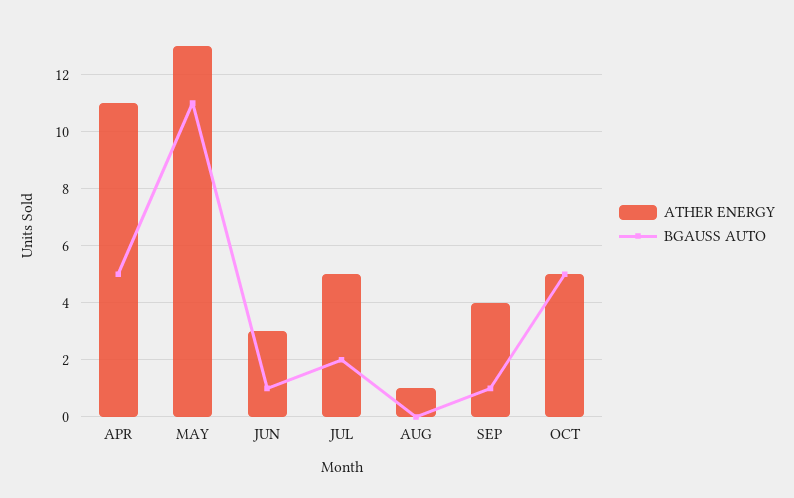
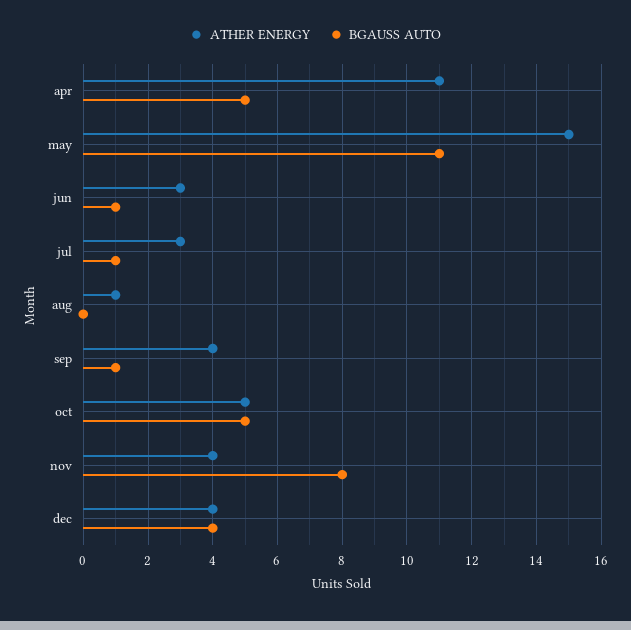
ATHER ENERGY, MAY: 13 -> 15
ATHER ENERGY, JUL: 5 -> 3
BGAUSS AUTO, JUL: 2 -> 1
ATHER ENERGY, nov: none -> 4
BGAUSS AUTO, nov: none -> 8
ATHER ENERGY, dec: none -> 4
BGAUSS AUTO, dec: none -> 4

